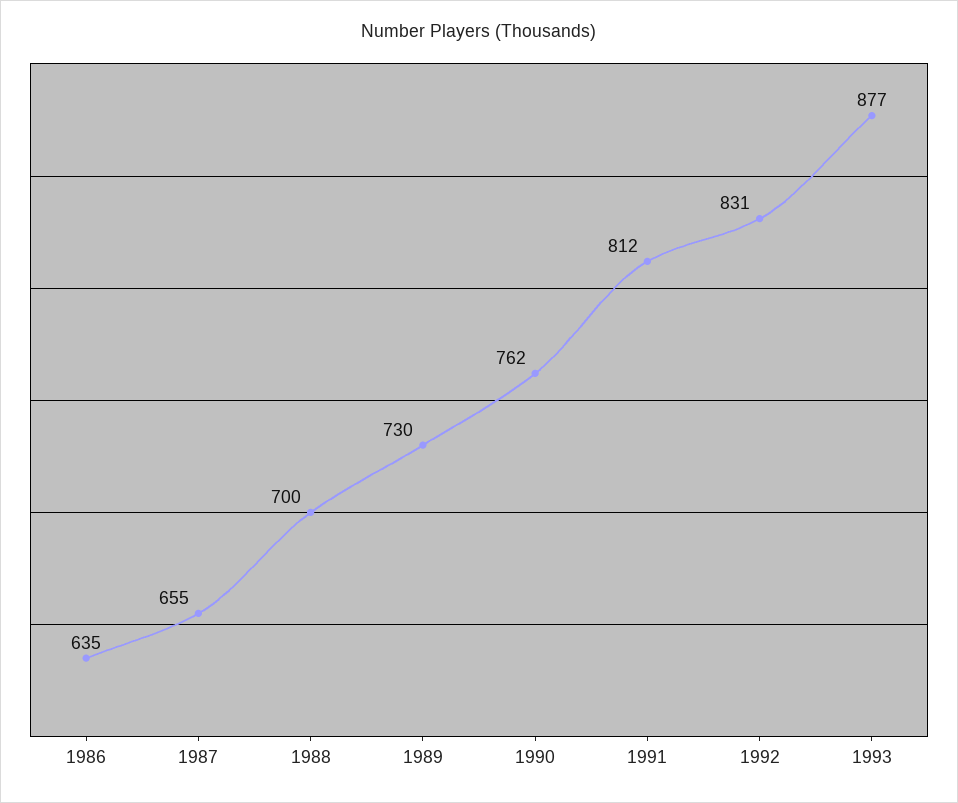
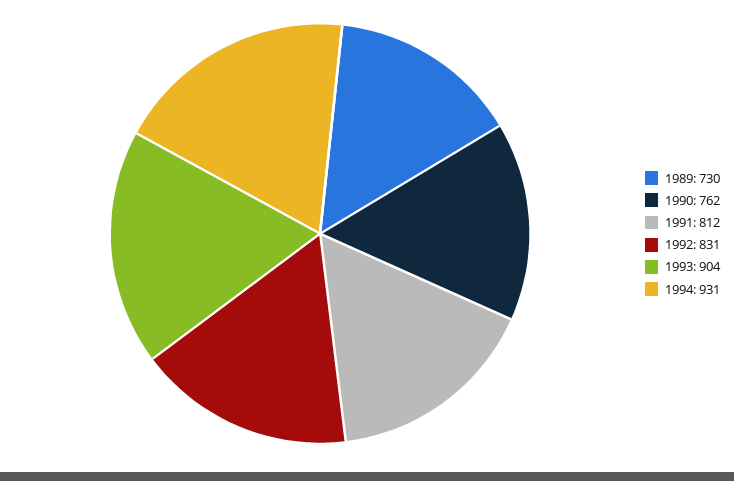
1986: 635 -> none
1987: 655 -> none
1988: 700 -> none
1993: 877 -> 904
1994: none -> 931

